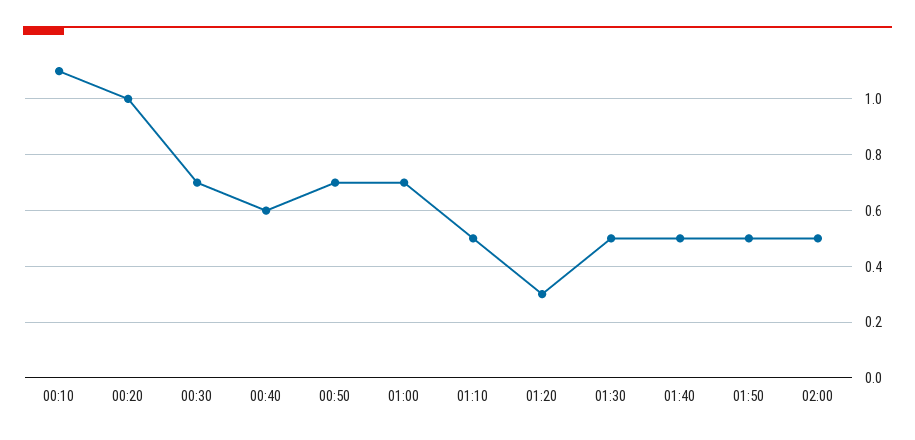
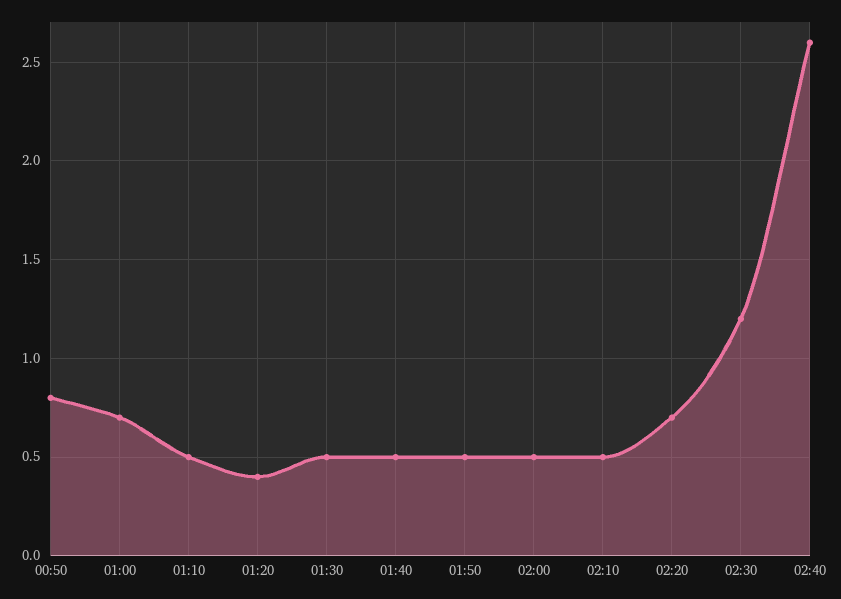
00:10: 1.1 -> none
00:20: 1 -> none
00:30: 0.7 -> none
00:40: 0.6 -> none
00:50: 0.7 -> 0.8
01:20: 0.3 -> 0.4
02:10: none -> 0.5
02:20: none -> 0.7
02:30: none -> 1.2
02:40: none -> 2.6

